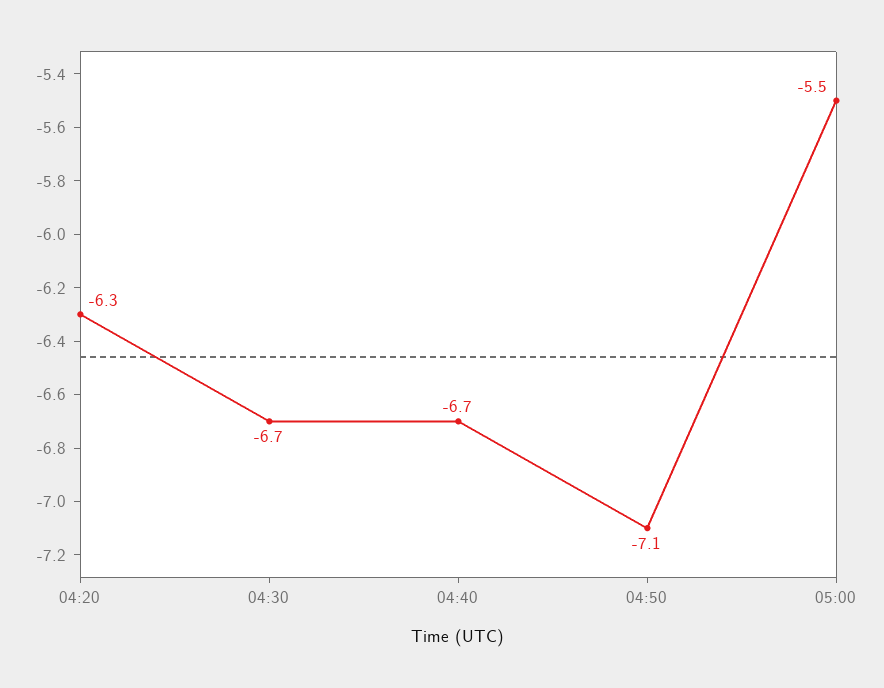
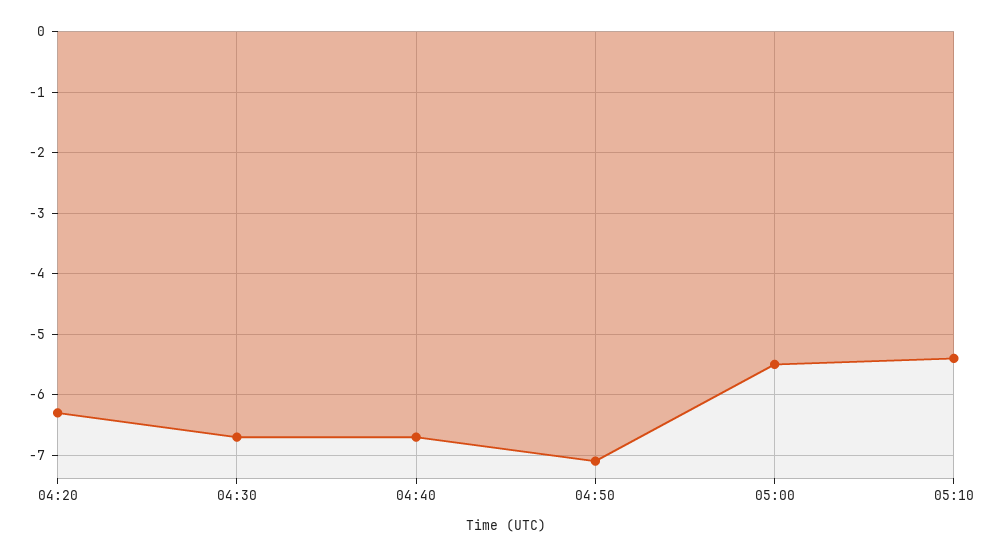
05:10: none -> -5.4

